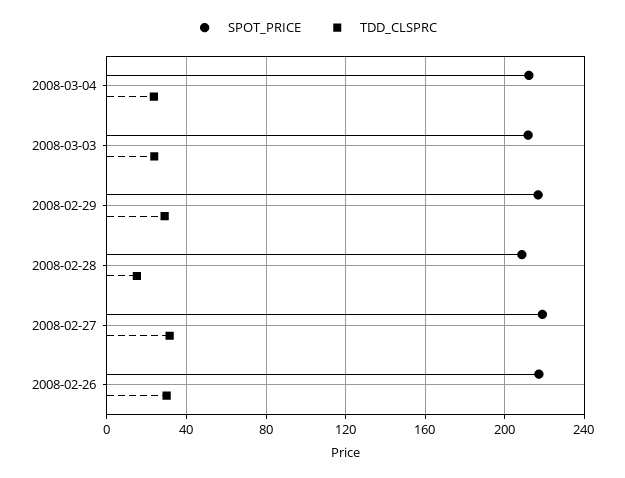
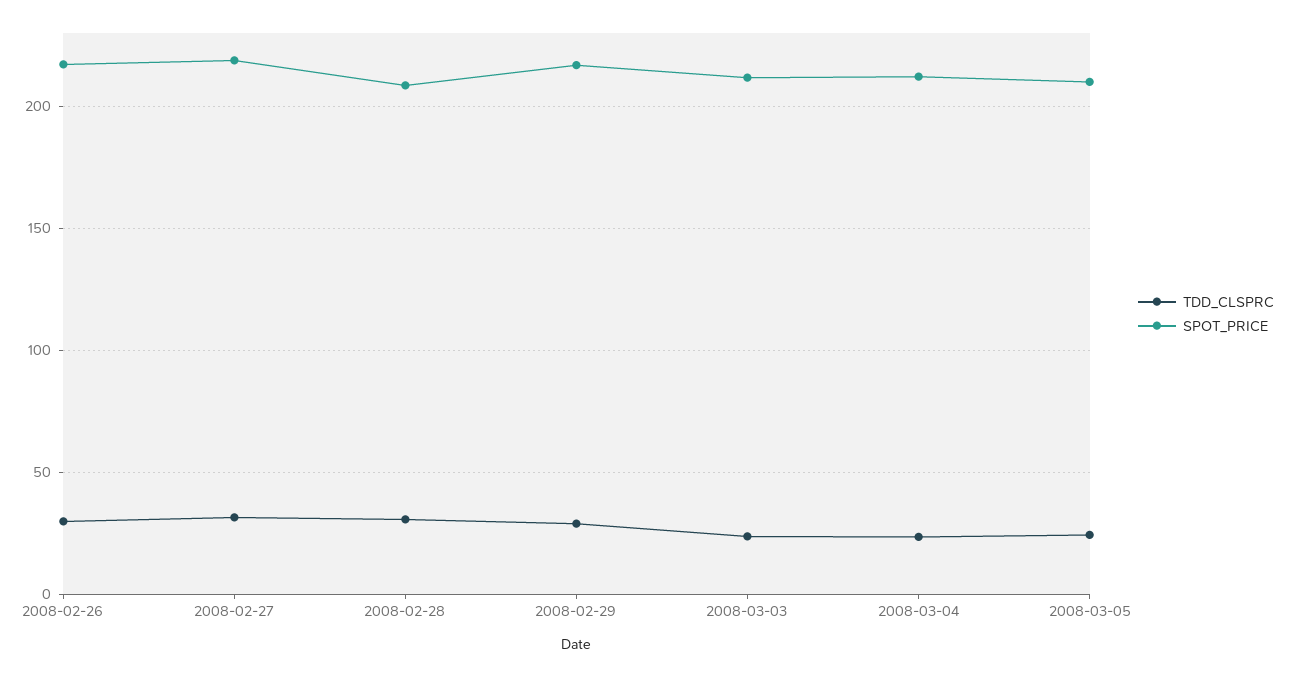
TDD_CLSPRC, 2008-02-28: 15 -> 30
TDD_CLSPRC, 2008-03-05: none -> 25
SPOT_PRICE, 2008-03-05: none -> 210

